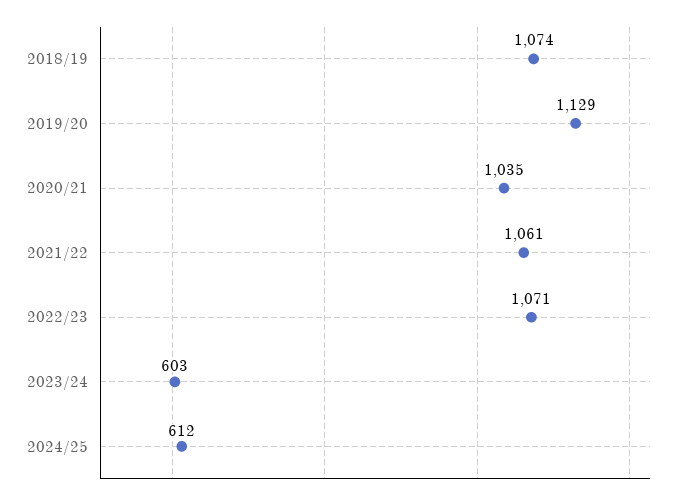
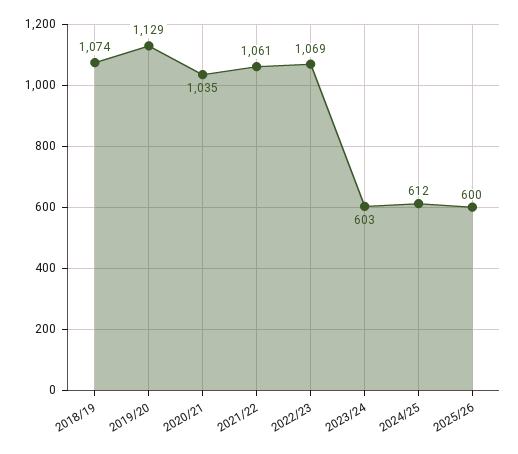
2022/23: 1071 -> 1069
2025/26: none -> 600

